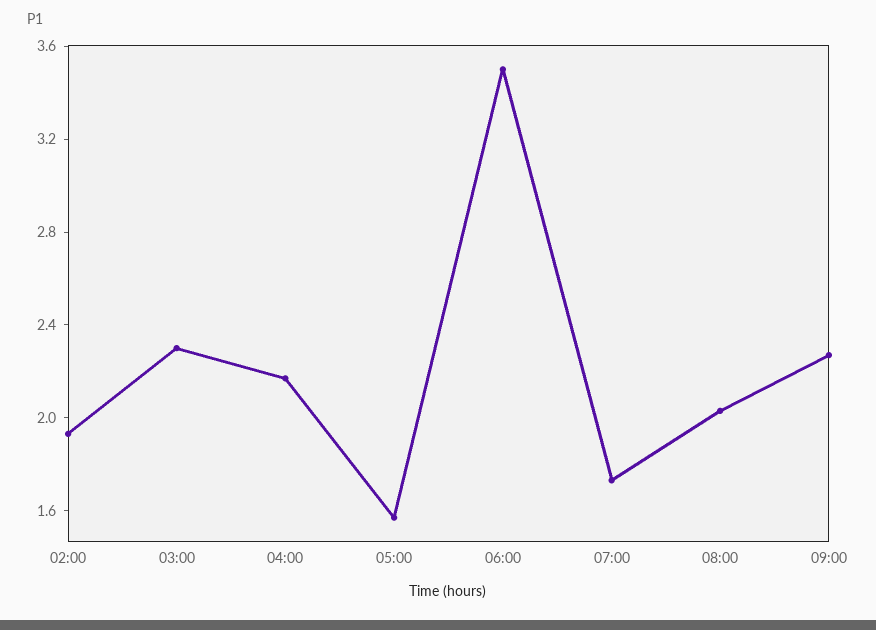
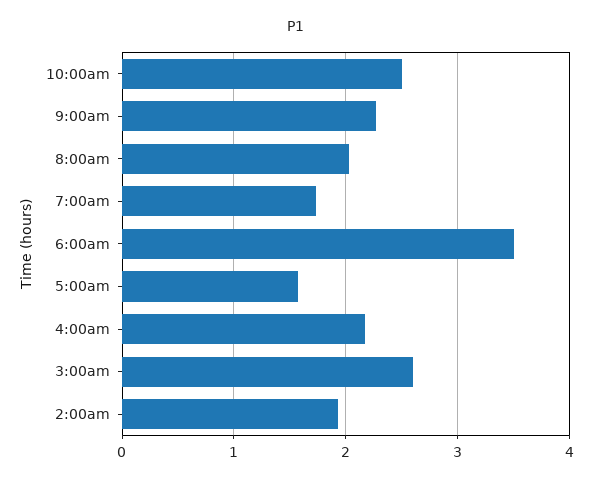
03:00: 2.3 -> 2.6
10:00am: none -> 2.5

